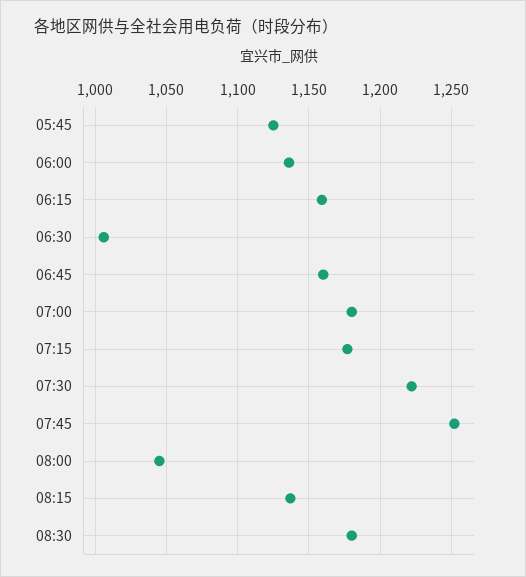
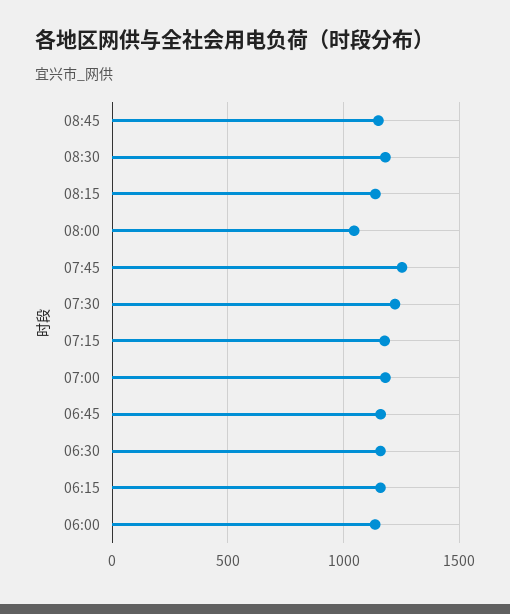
05:45: 1125 -> none
06:30: 1005 -> 1150
08:45: none -> 1150

